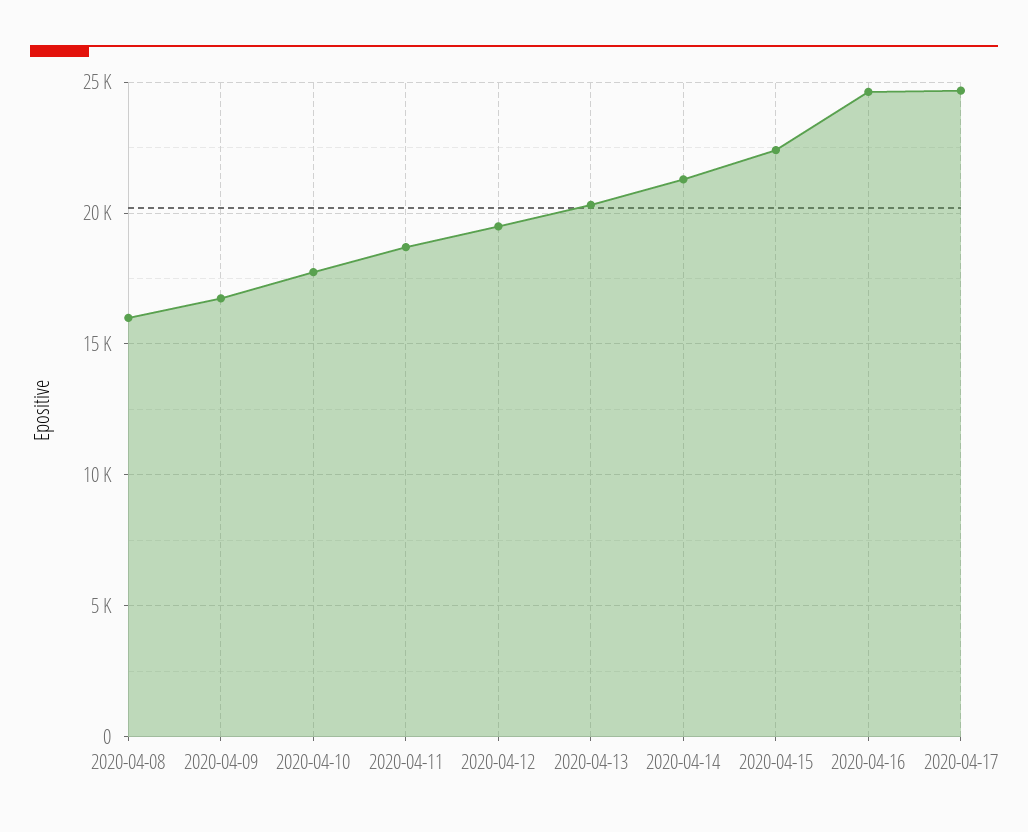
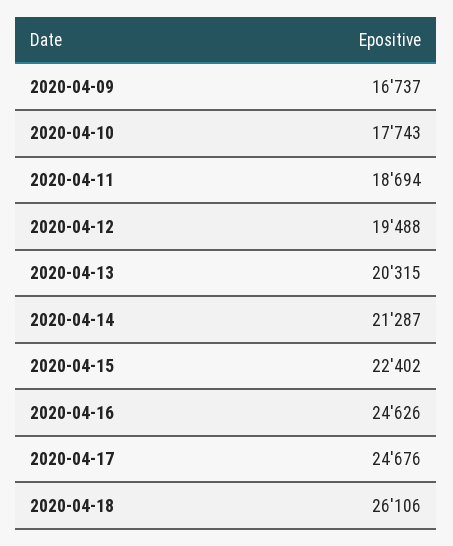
2020-04-08: 16000 -> none
2020-04-18: none -> 26106

